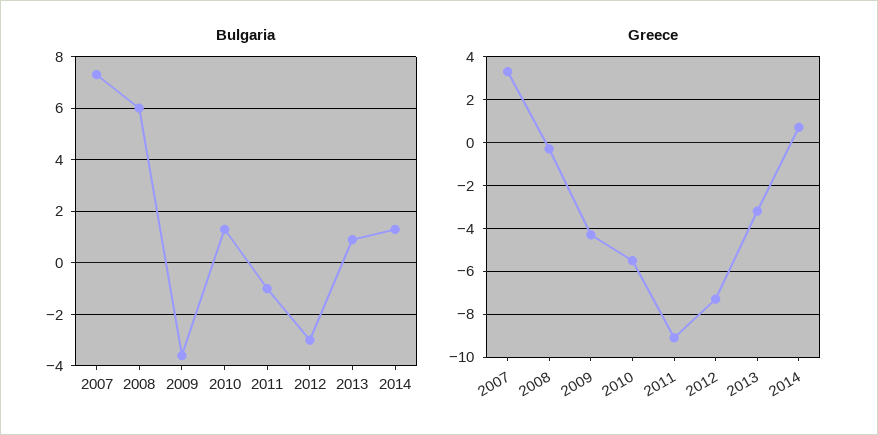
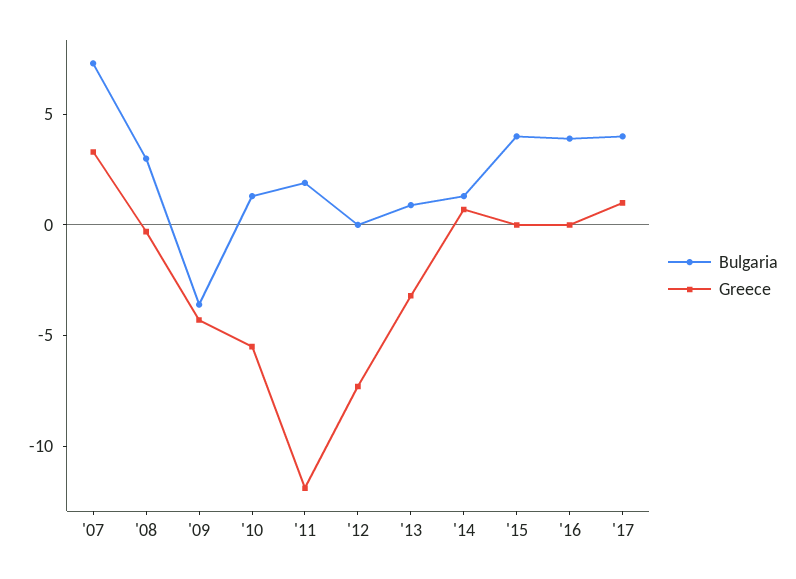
Bulgaria, 2008: 6 -> 3
Bulgaria, 2011: -1 -> 2
Bulgaria, 2012: -3 -> 0
Greece, 2011: -9 -> -12
Bulgaria, '15: none -> 4
Greece, '15: none -> 0
Bulgaria, '16: none -> 4
Greece, '16: none -> 0
Bulgaria, '17: none -> 4
Greece, '17: none -> 1

